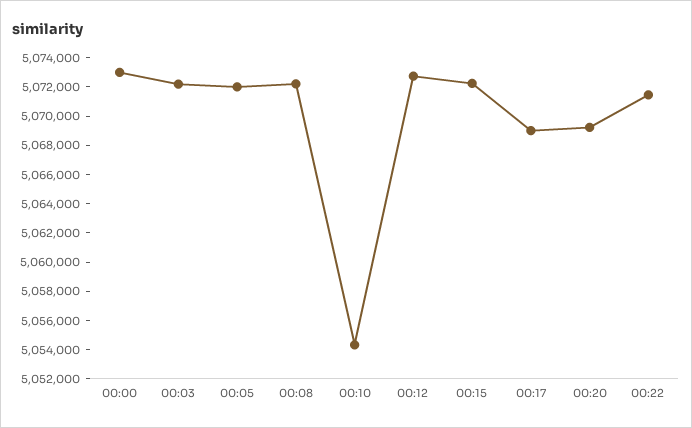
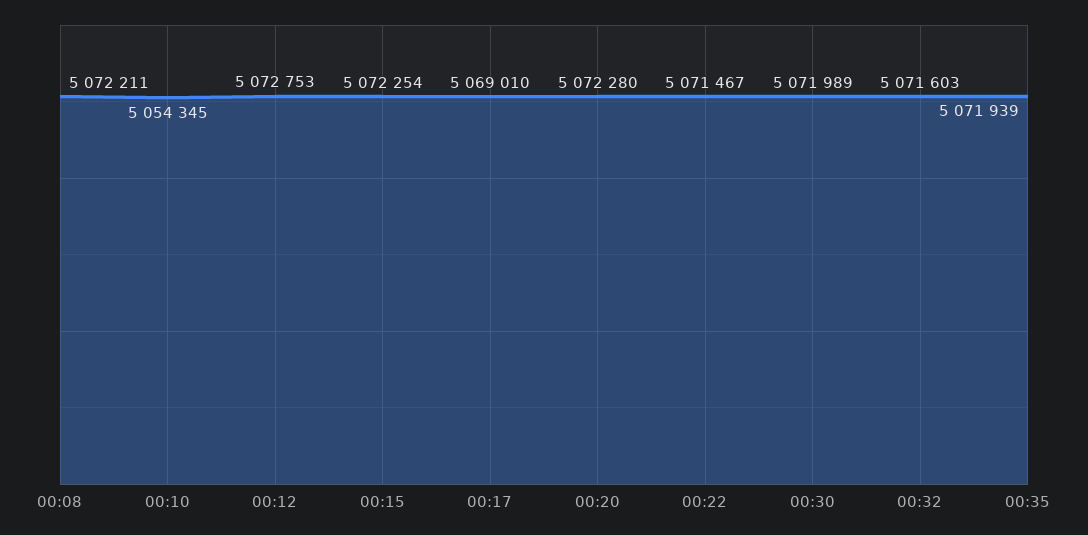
00:00: 5073000 -> none
00:03: 5072000 -> none
00:05: 5072000 -> none
00:20: 5069000 -> 5072280
00:30: none -> 5071989
00:32: none -> 5071603
00:35: none -> 5071939

